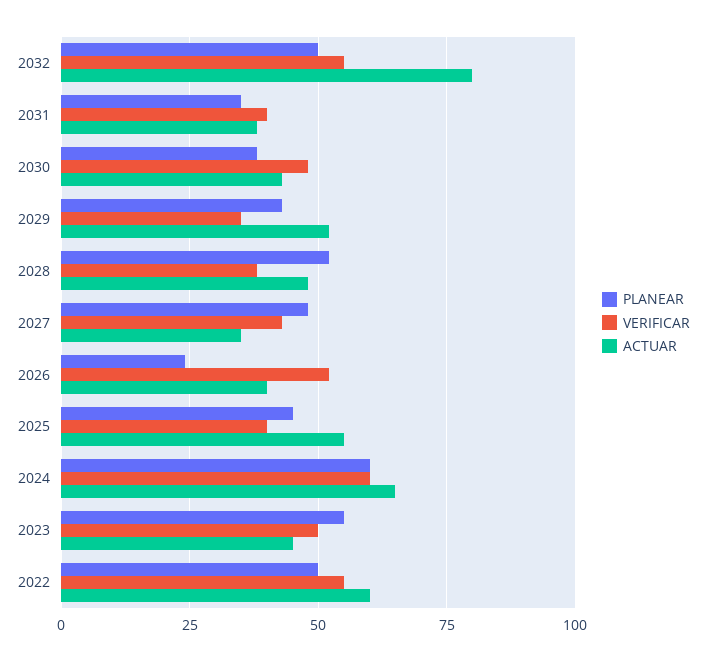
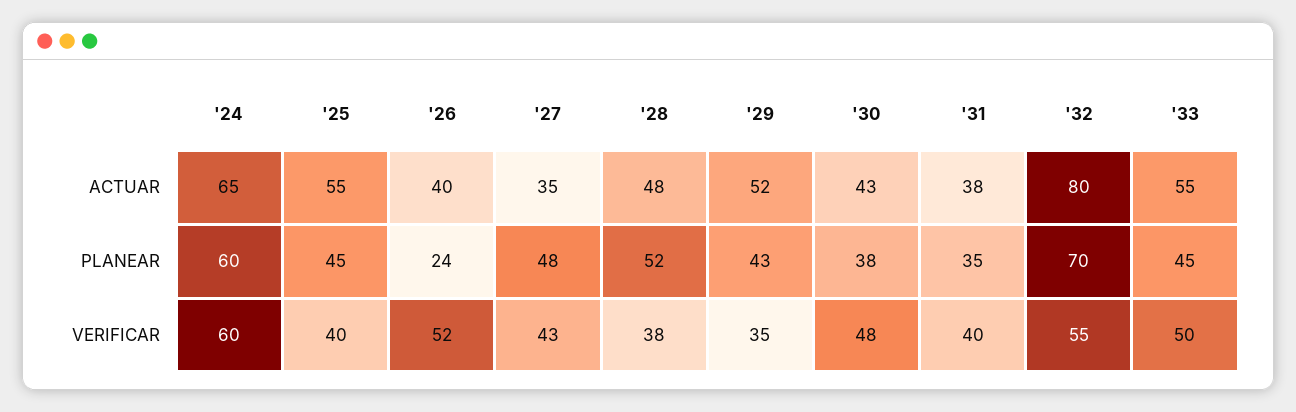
PLANEAR, 2032: 50 -> 70
PLANEAR, 2023: 55 -> none
VERIFICAR, 2023: 50 -> none
ACTUAR, 2023: 45 -> none
PLANEAR, 2022: 50 -> none
VERIFICAR, 2022: 55 -> none
ACTUAR, 2022: 60 -> none
ACTUAR, '33: none -> 55
PLANEAR, '33: none -> 45
VERIFICAR, '33: none -> 50

